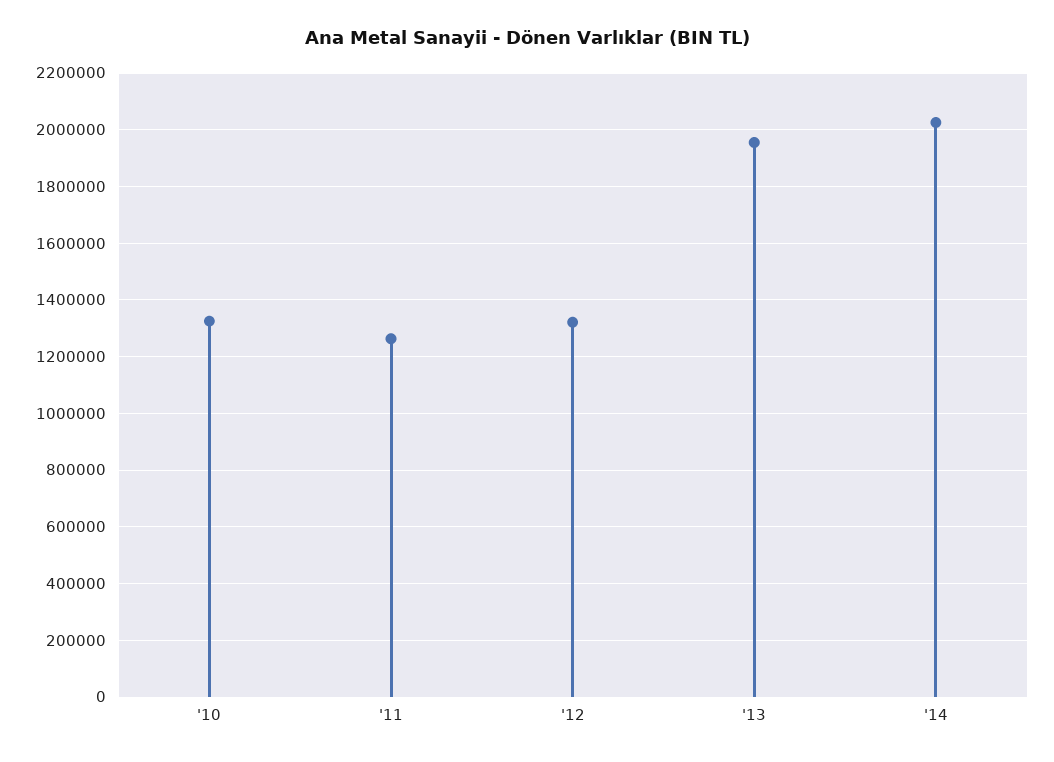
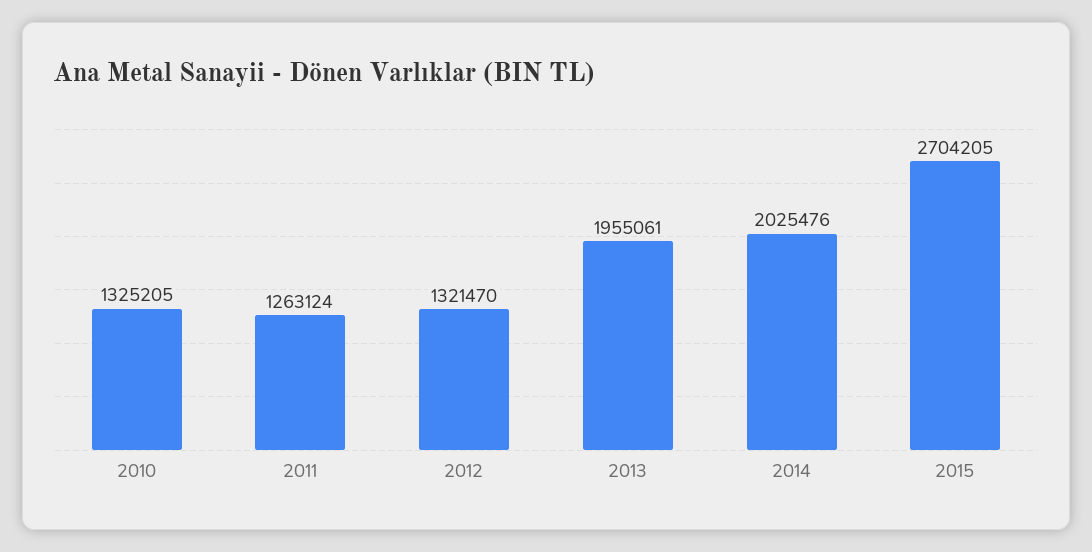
2015: none -> 2704205

